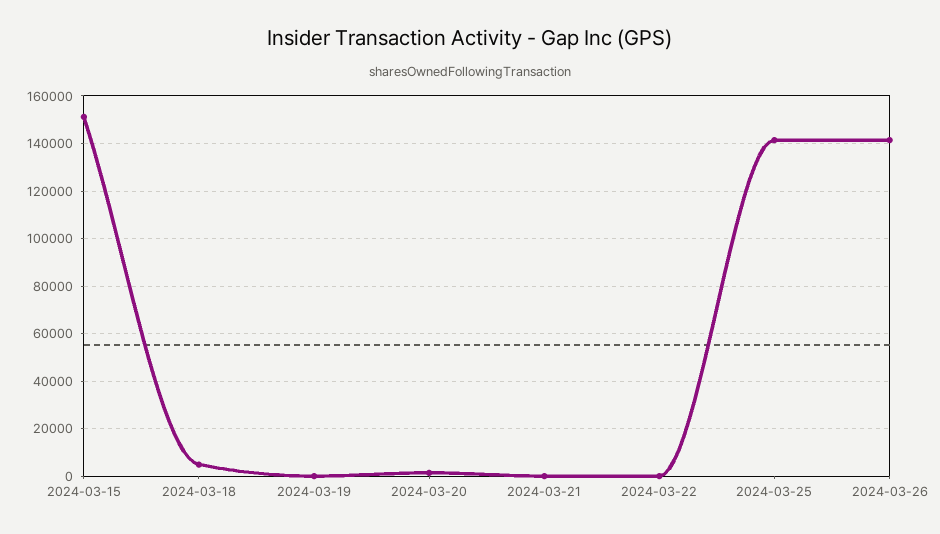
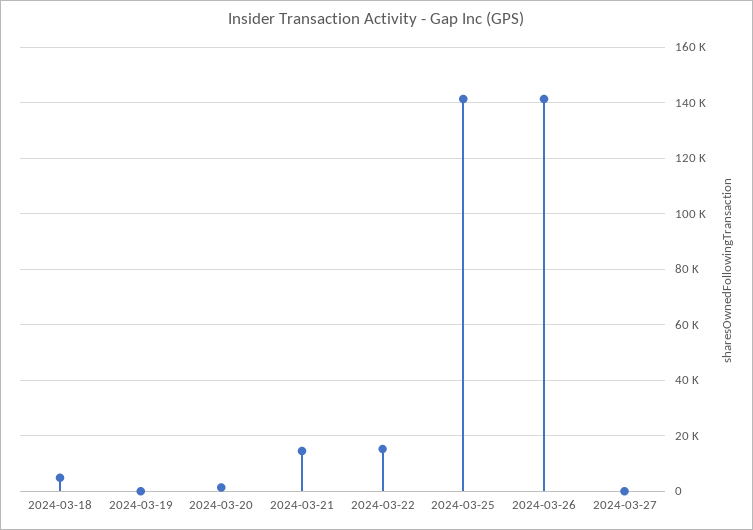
2024-03-15: 150000 -> none
2024-03-21: 0 -> 15000
2024-03-22: 0 -> 15000
2024-03-27: none -> 0

